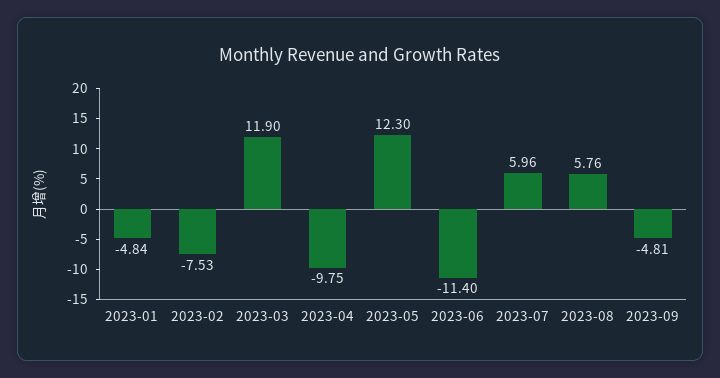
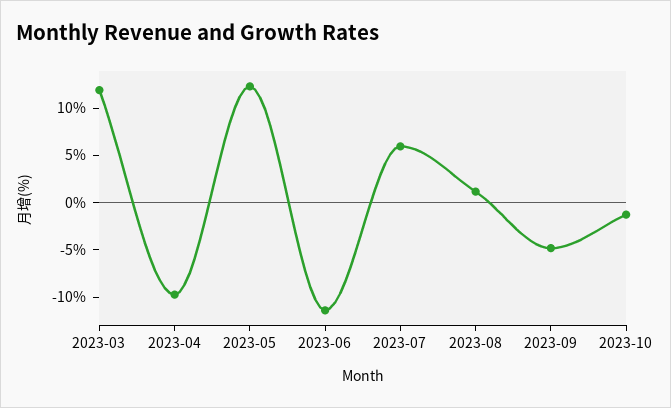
2023-01: -4.84 -> none
2023-02: -7.53 -> none
2023-08: 5.76 -> 1
2023-10: none -> -1

